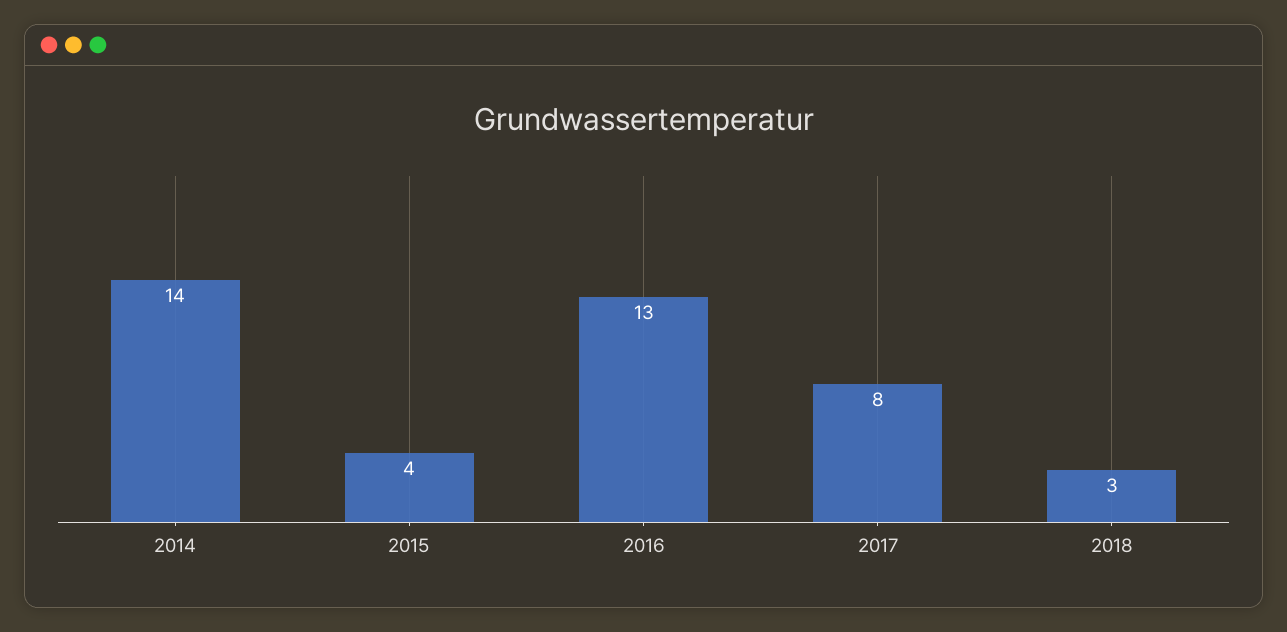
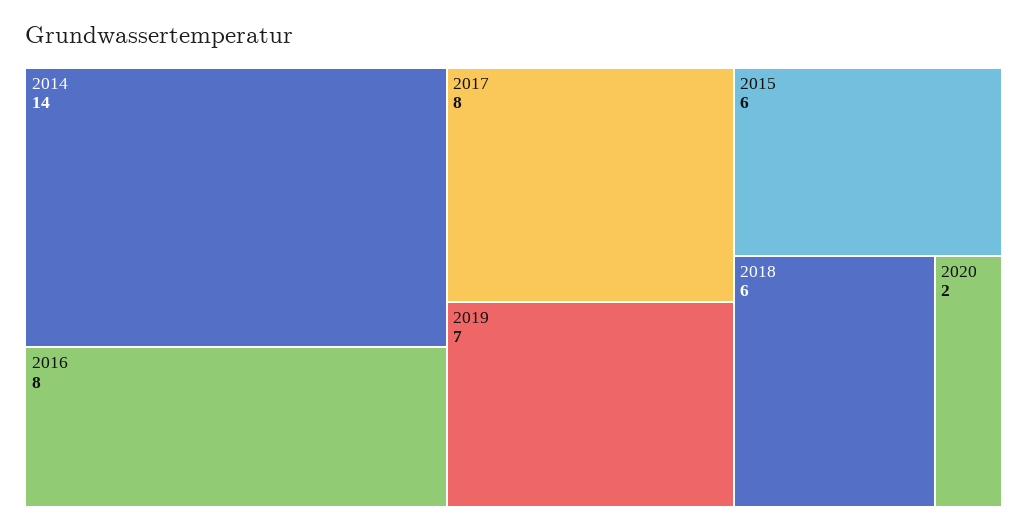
2015: 4 -> 6
2016: 13 -> 8
2018: 3 -> 6
2019: none -> 7
2020: none -> 2

